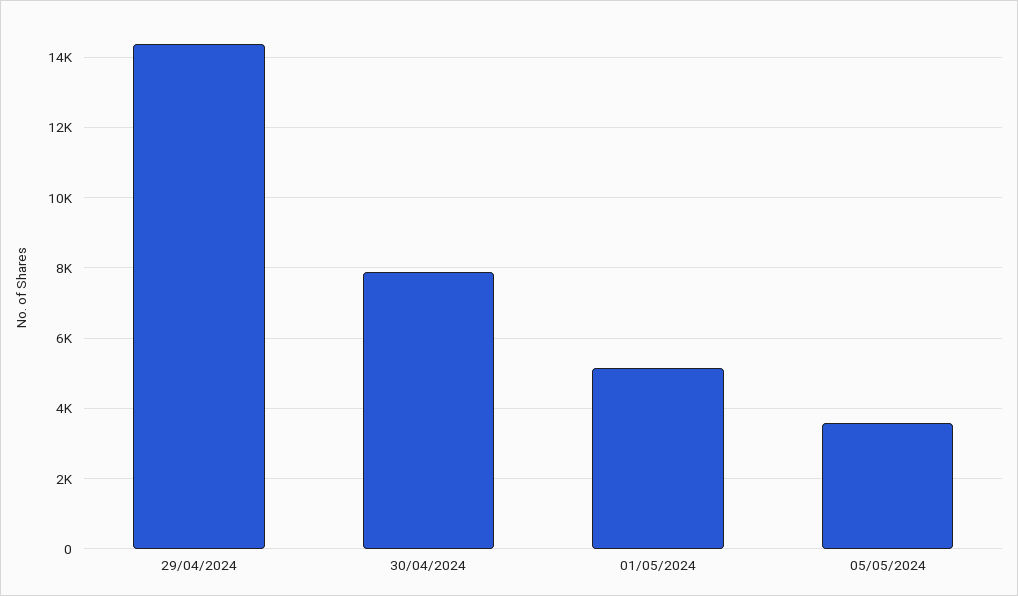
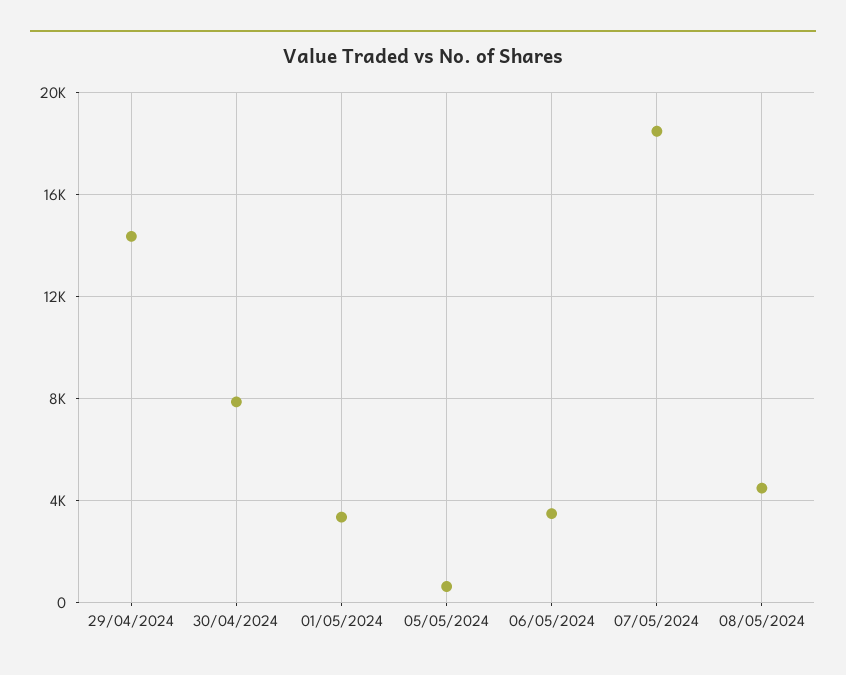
01/05/2024: 5200 -> 3500
05/05/2024: 3600 -> 500
06/05/2024: none -> 3500
07/05/2024: none -> 18500
08/05/2024: none -> 4500

